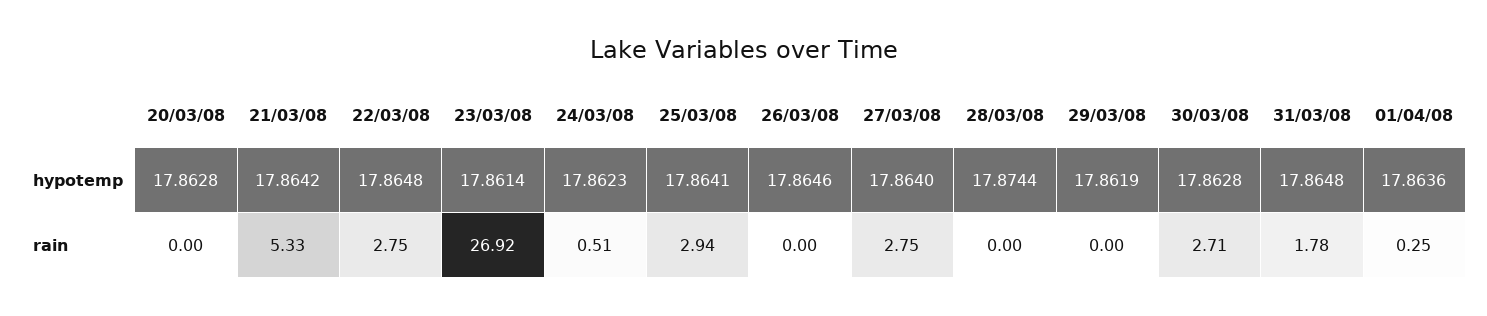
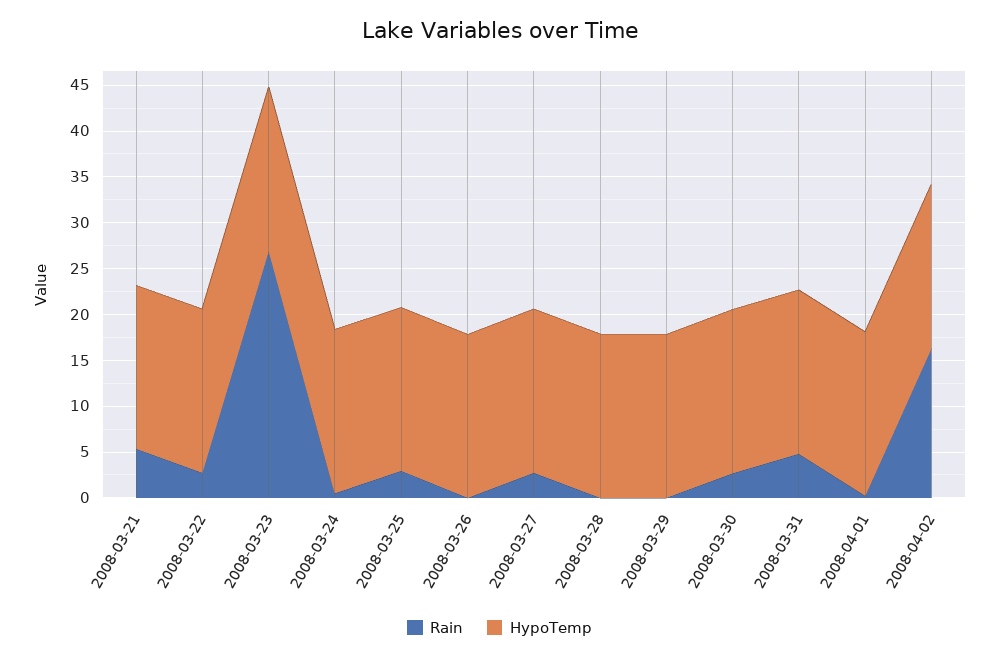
hypotemp, 20/03/08: 17.8628 -> none
rain, 20/03/08: 0 -> none
rain, 31/03/08: 1.78 -> 5
rain, 2008-04-02: none -> 16
hypotemp, 2008-04-02: none -> 18

